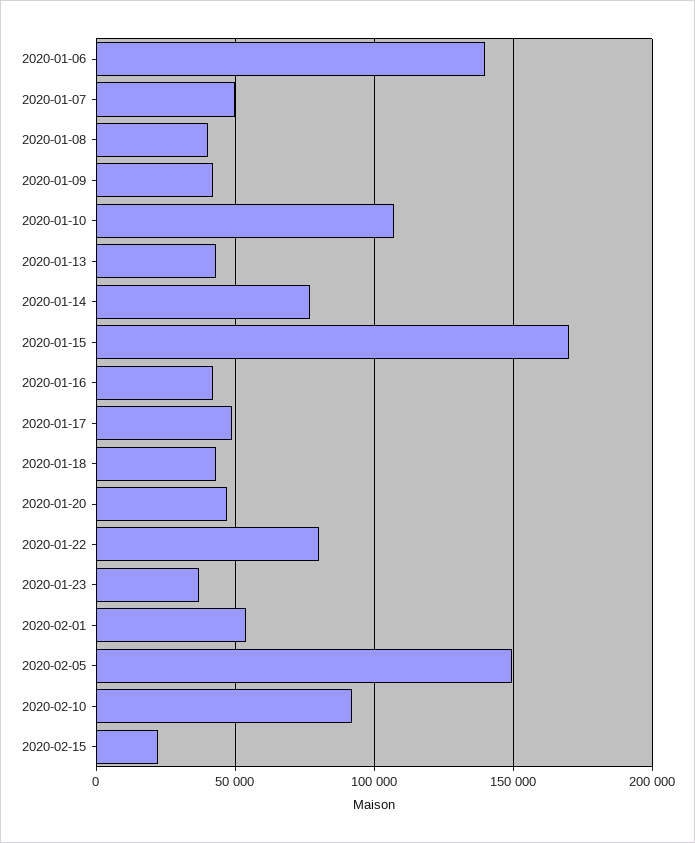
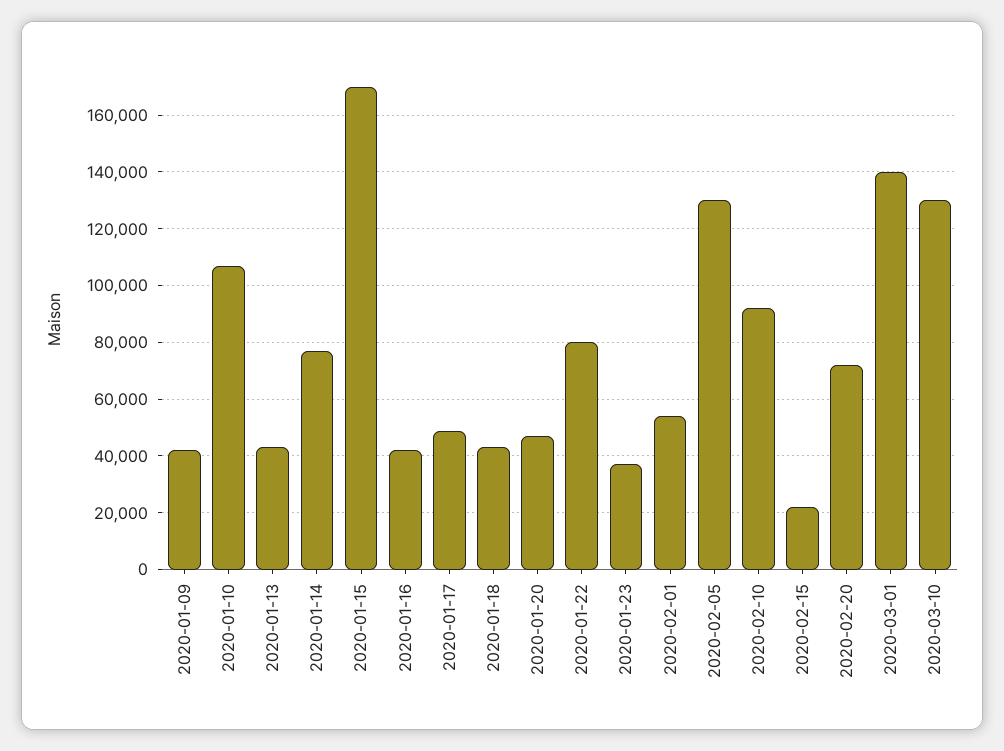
2020-01-06: 140000 -> none
2020-01-07: 50000 -> none
2020-01-08: 40000 -> none
2020-02-05: 150000 -> 130000
2020-02-20: none -> 72500
2020-03-01: none -> 140000
2020-03-10: none -> 130000

